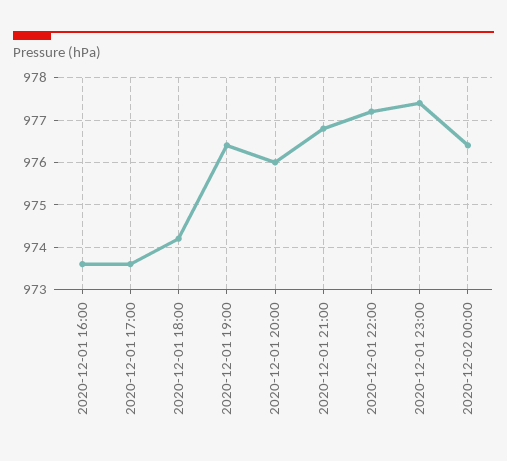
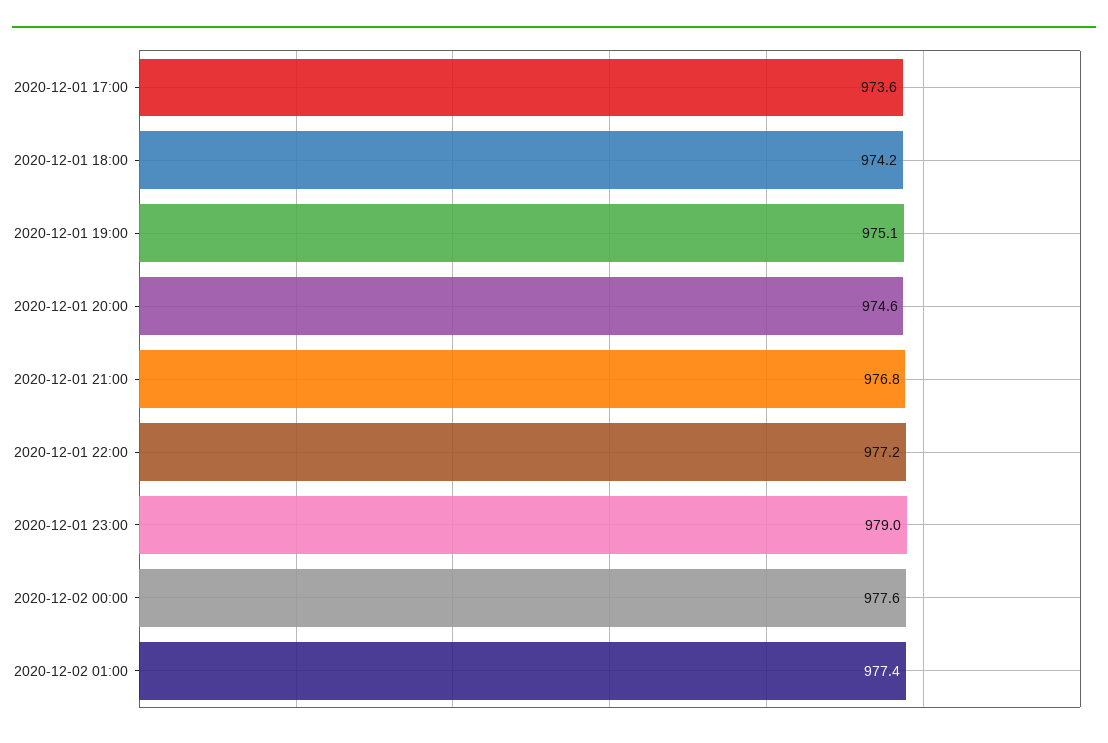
2020-12-01 16:00: 973.5 -> none
2020-12-01 19:00: 976.5 -> 975.1
2020-12-01 20:00: 976 -> 974.6
2020-12-01 23:00: 977.5 -> 979
2020-12-02 00:00: 976.5 -> 977.6
2020-12-02 01:00: none -> 977.4

